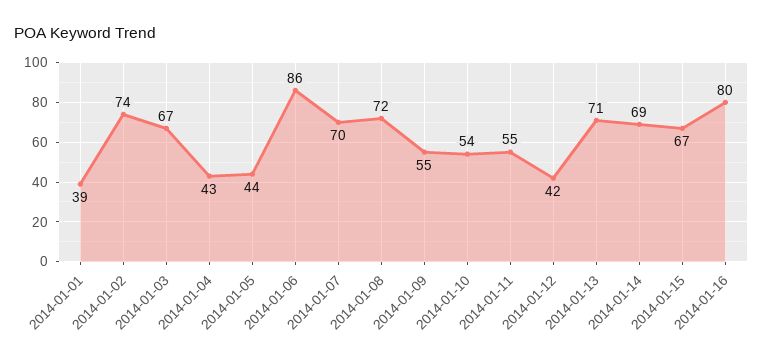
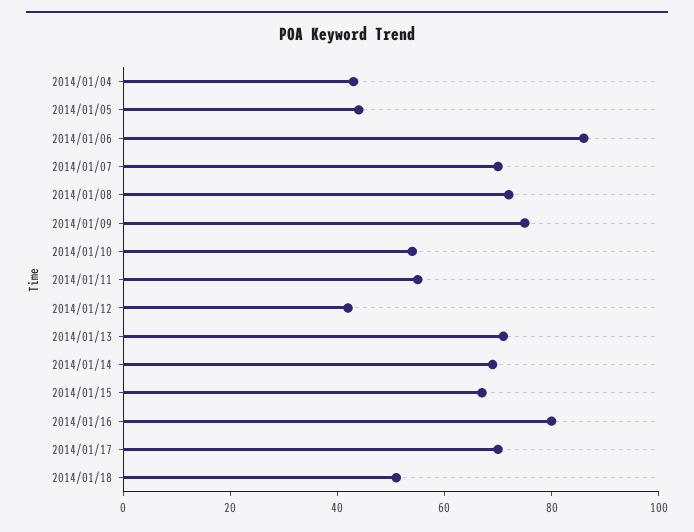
2014-01-01: 39 -> none
2014-01-02: 74 -> none
2014-01-03: 67 -> none
2014-01-09: 55 -> 75
2014/01/17: none -> 70
2014/01/18: none -> 50

